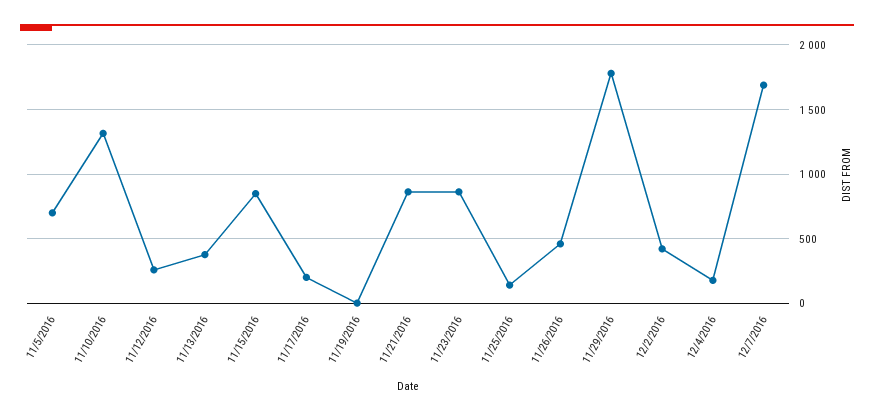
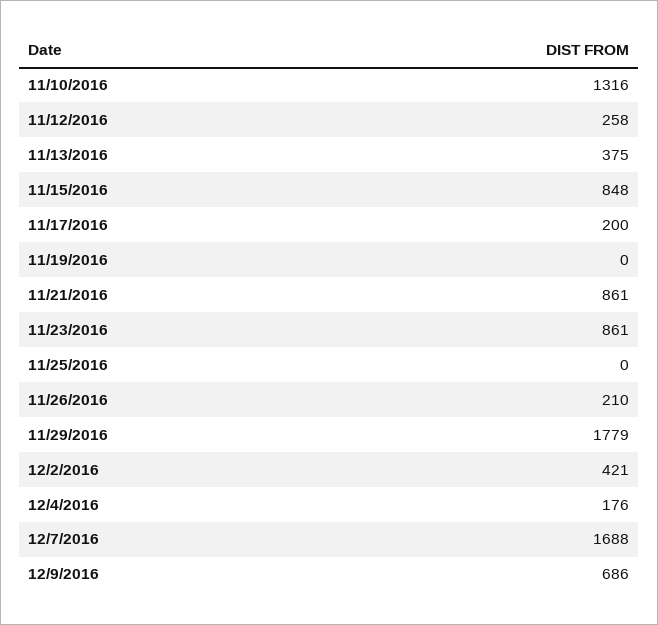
11/5/2016: 700 -> none
11/25/2016: 150 -> 0
11/26/2016: 450 -> 210
12/9/2016: none -> 686

